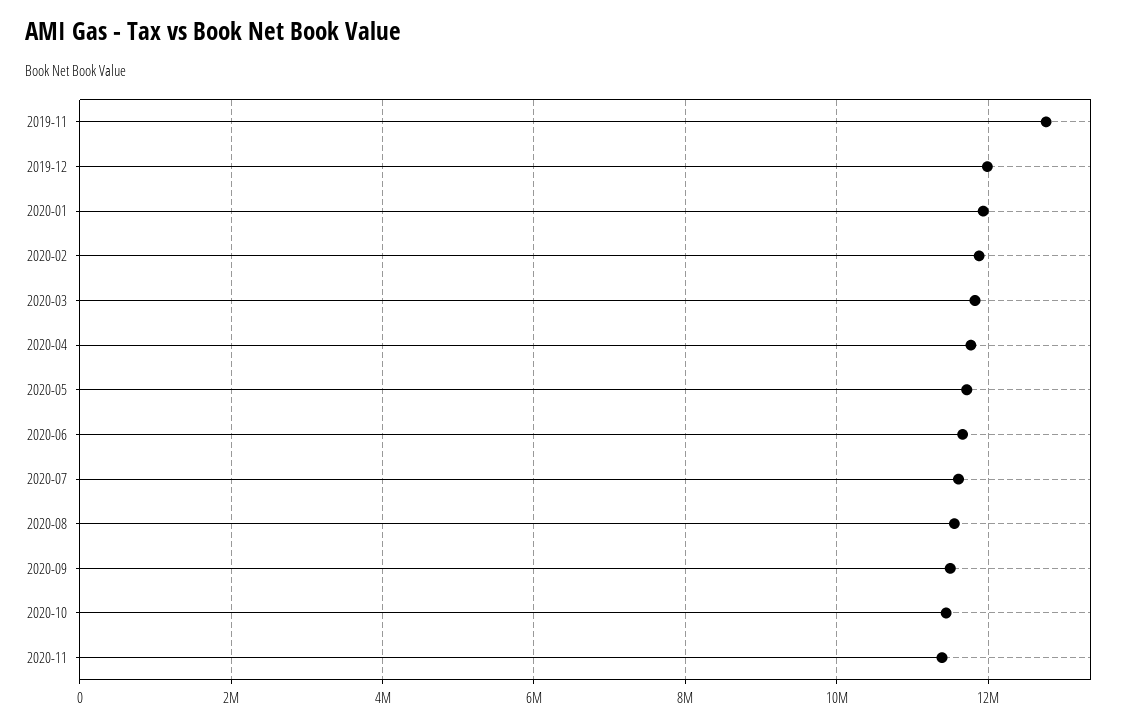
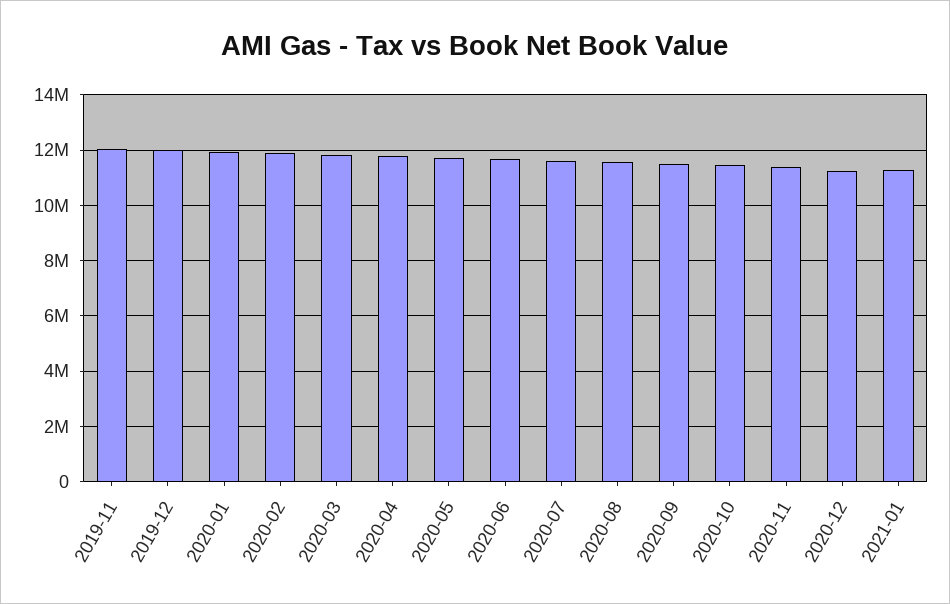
2019-11: 12800000 -> 12000000
2020-12: none -> 11250000
2021-01: none -> 11250000

